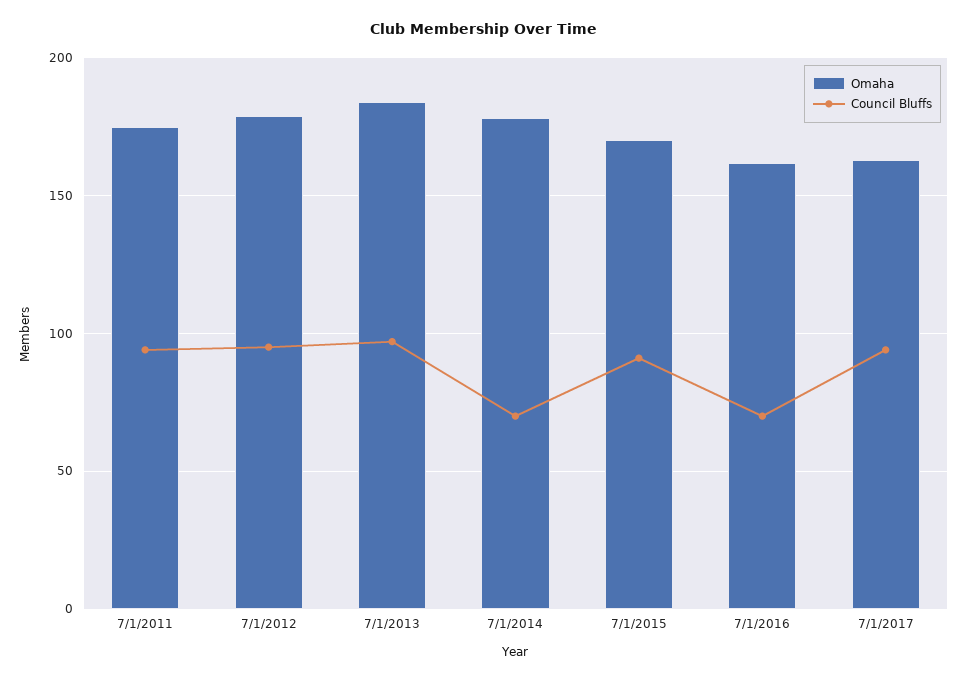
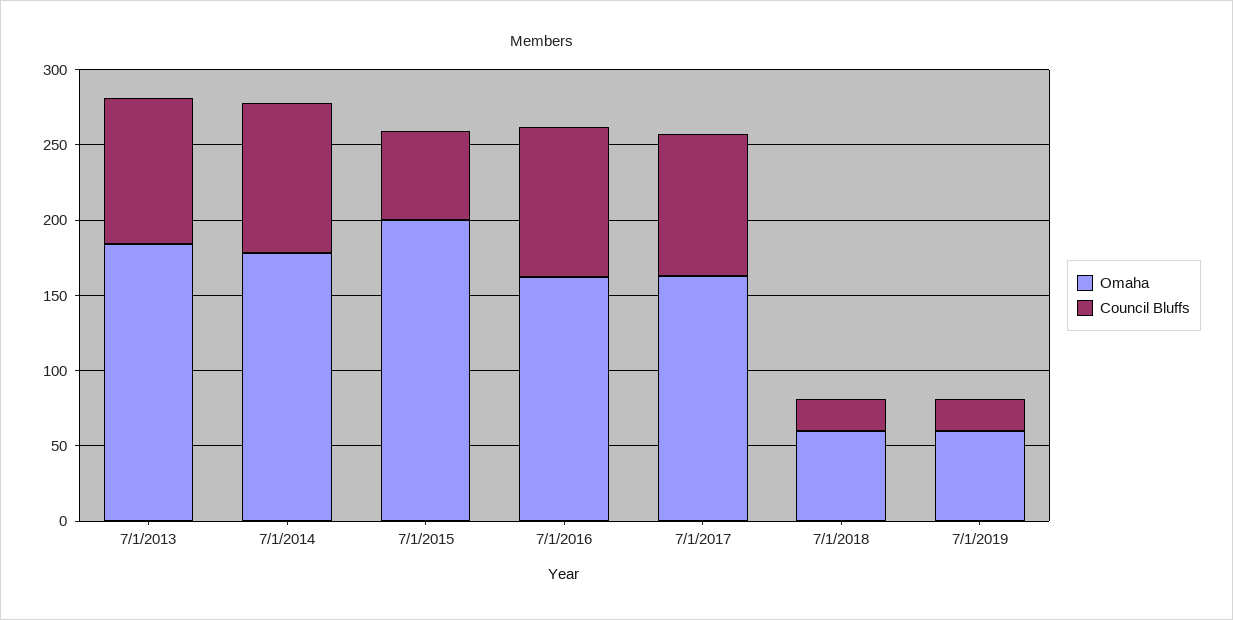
Omaha, 7/1/2011: 175 -> none
Council Bluffs, 7/1/2011: 95 -> none
Omaha, 7/1/2012: 180 -> none
Council Bluffs, 7/1/2012: 95 -> none
Council Bluffs, 7/1/2014: 70 -> 100
Omaha, 7/1/2015: 170 -> 200
Council Bluffs, 7/1/2015: 90 -> 60
Council Bluffs, 7/1/2016: 70 -> 100
Omaha, 7/1/2018: none -> 60
Council Bluffs, 7/1/2018: none -> 20
Omaha, 7/1/2019: none -> 60
Council Bluffs, 7/1/2019: none -> 20

